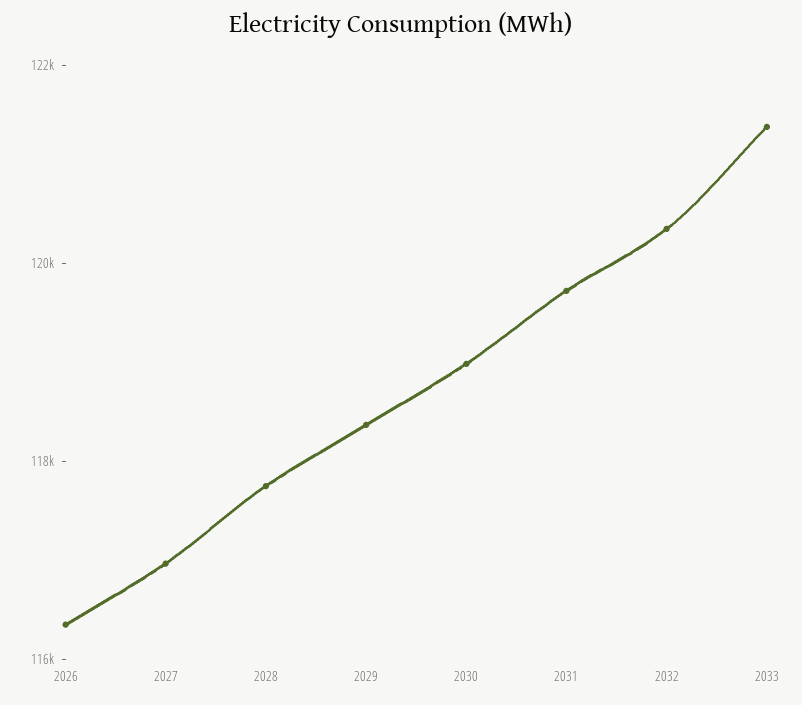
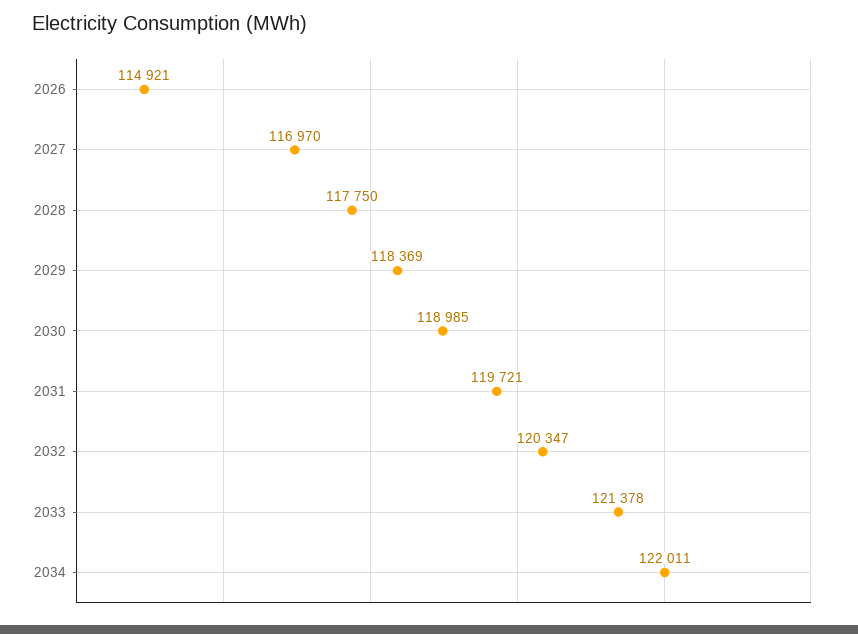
2026: 116500 -> 114921
2034: none -> 122011

